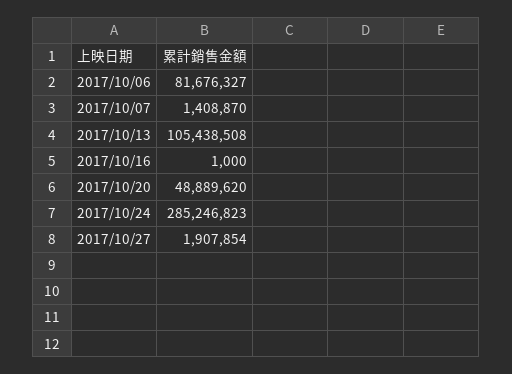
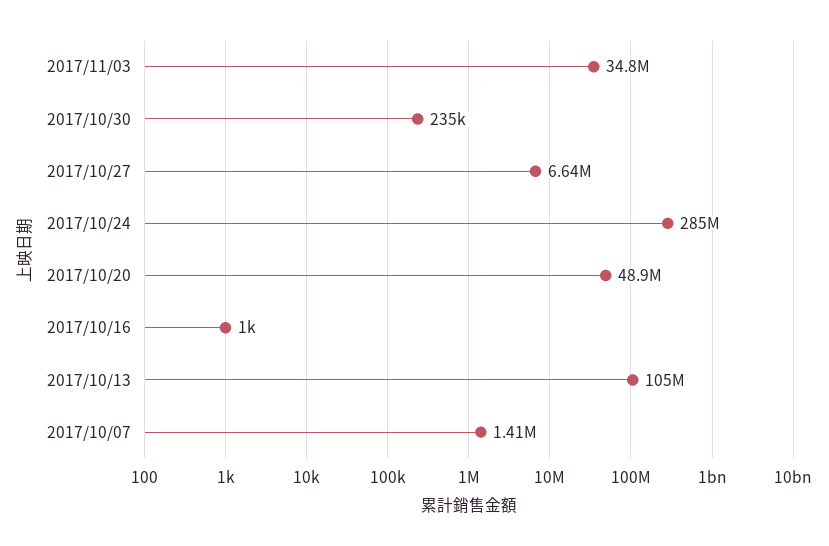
2017/10/06: 81676327 -> none
2017/10/27: 1907854 -> 6640000
2017/11/03: none -> 34800000
2017/10/30: none -> 235000

